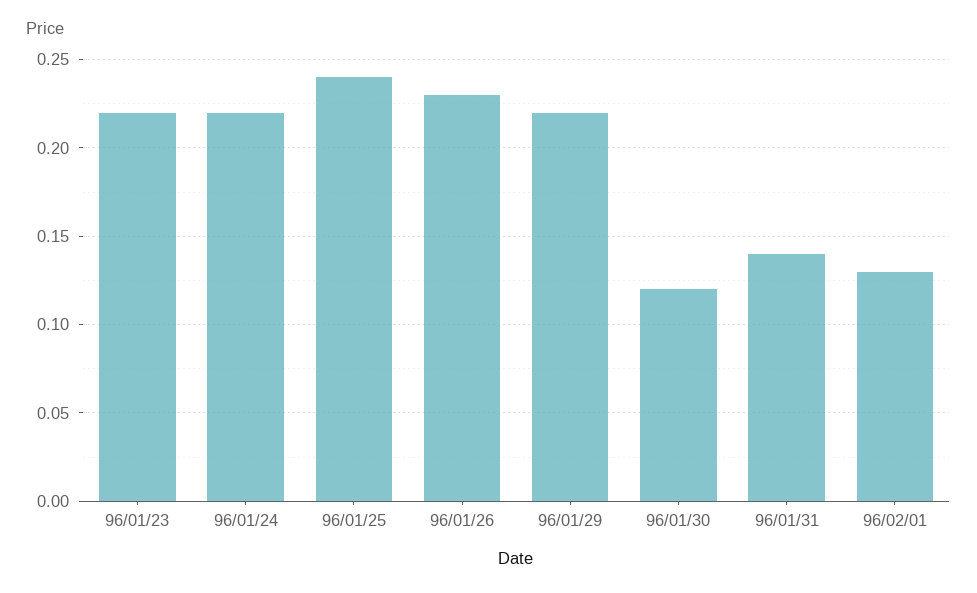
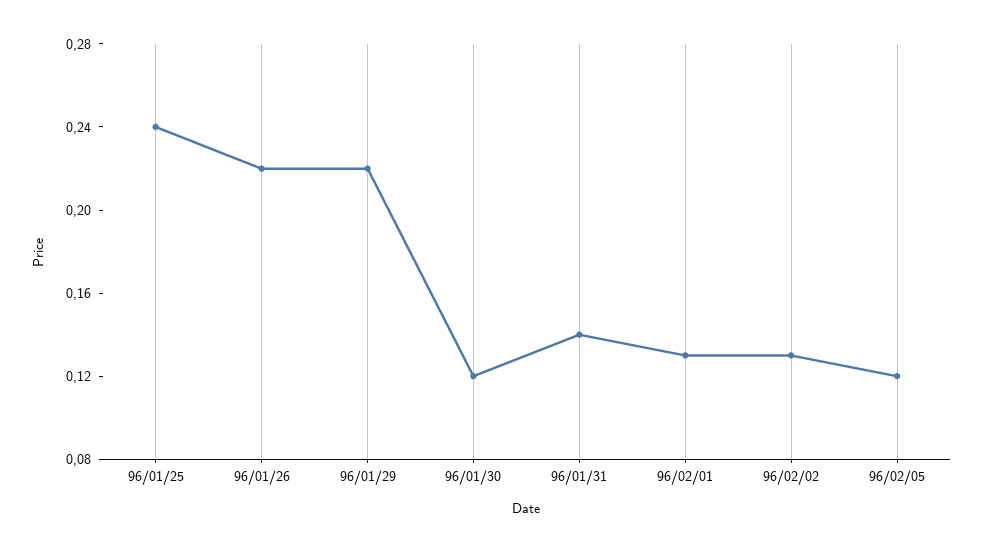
96/01/23: 0.22 -> none
96/01/24: 0.22 -> none
96/01/26: 0.23 -> 0.22
96/02/02: none -> 0.13
96/02/05: none -> 0.12

